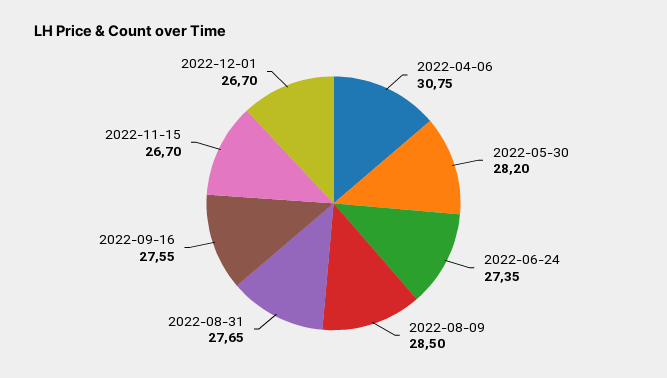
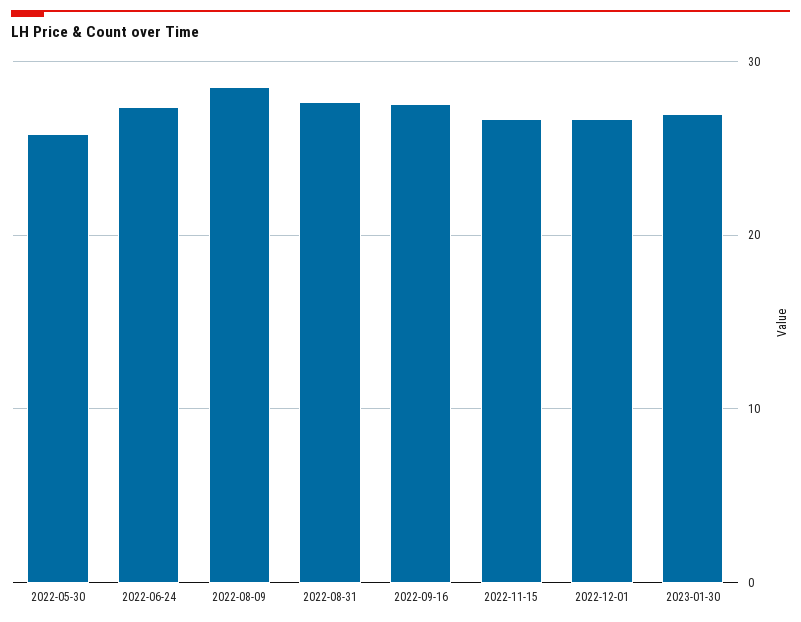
2022-04-06: 30.75 -> none
2022-05-30: 28.2 -> 26
2023-01-30: none -> 27

